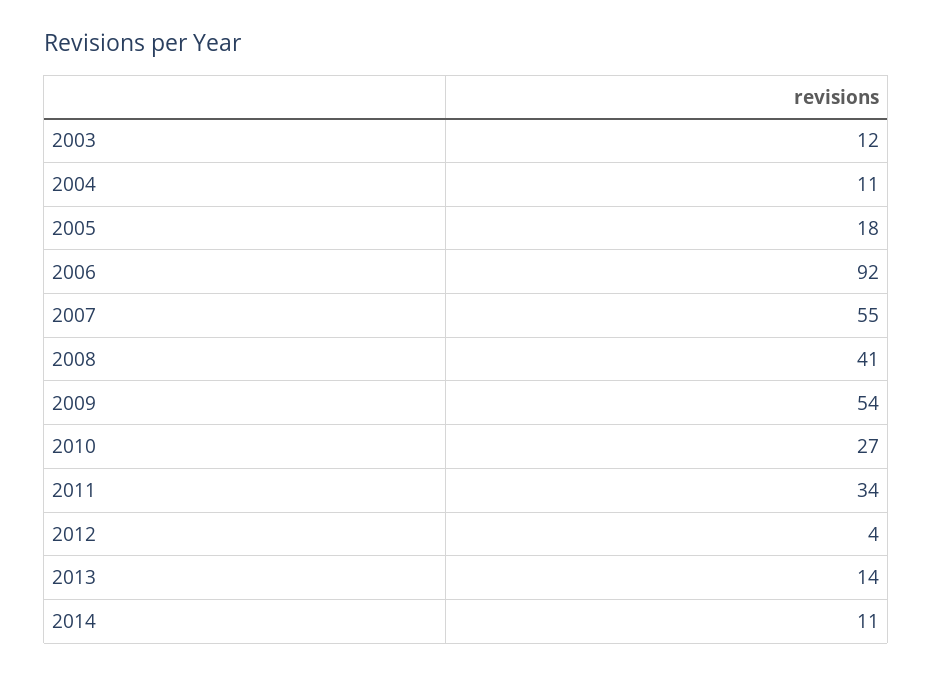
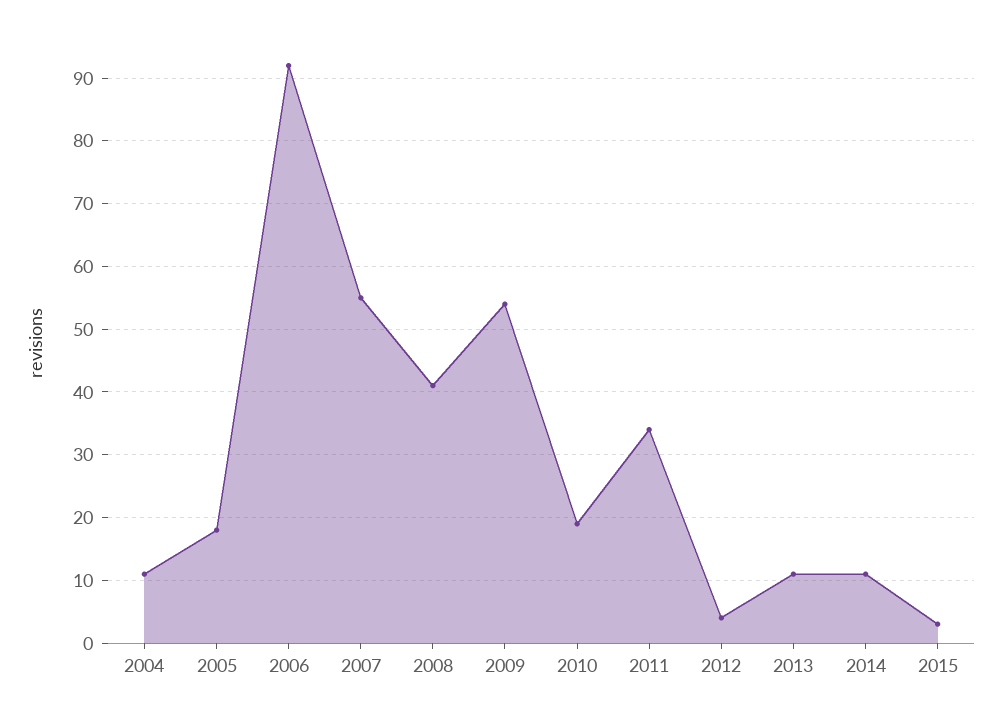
2003: 12 -> none
2010: 27 -> 19
2013: 14 -> 11
2015: none -> 3

